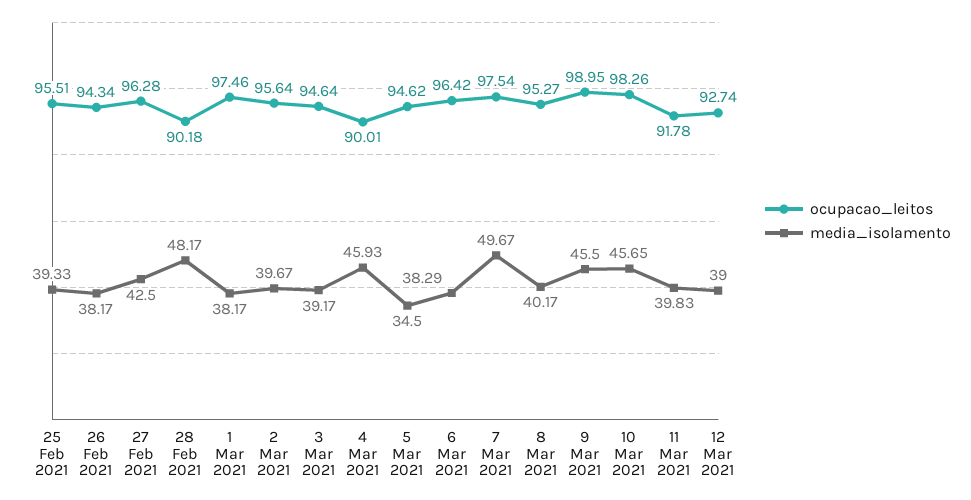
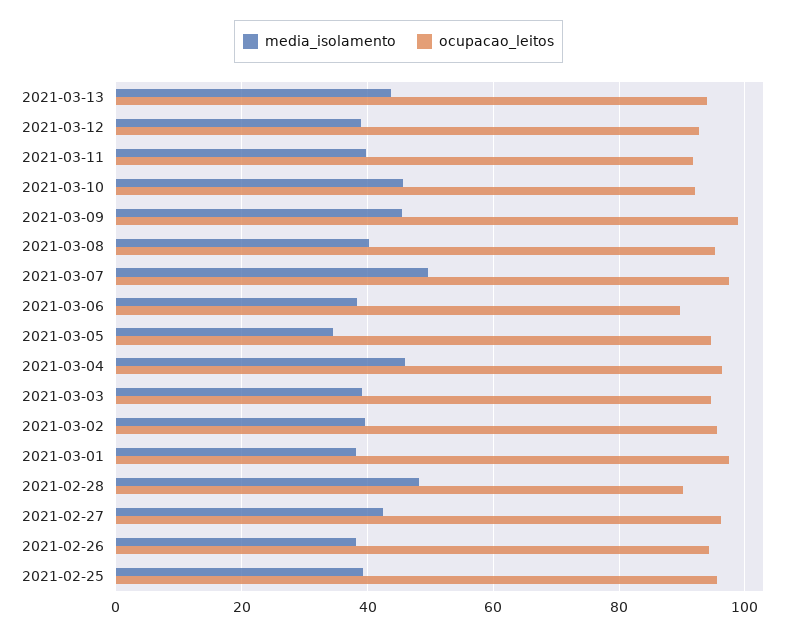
ocupacao_leitos, 4 Mar 2021: 90.01 -> 96
ocupacao_leitos, 6 Mar 2021: 96.42 -> 90
ocupacao_leitos, 10 Mar 2021: 98.26 -> 92
media_isolamento, 2021-03-13: none -> 44
ocupacao_leitos, 2021-03-13: none -> 94

